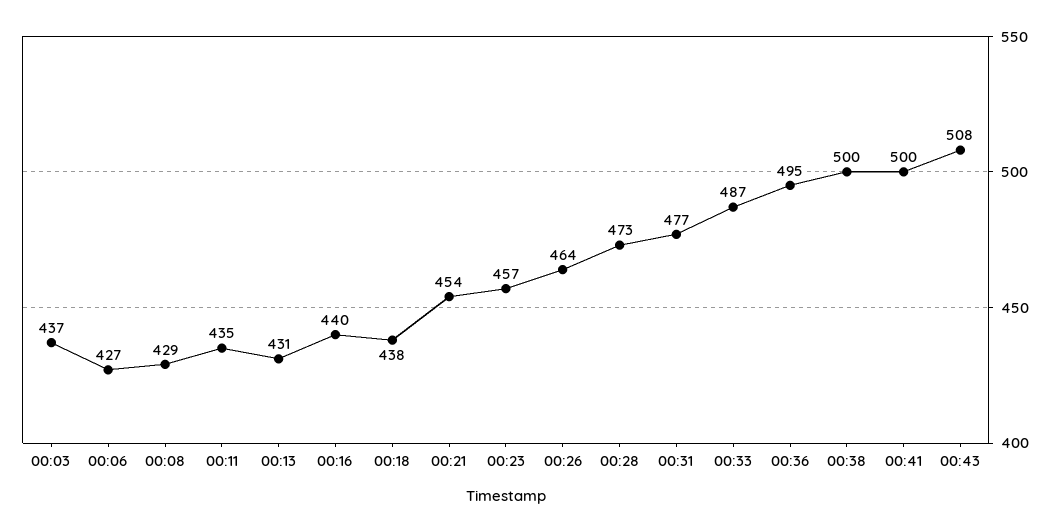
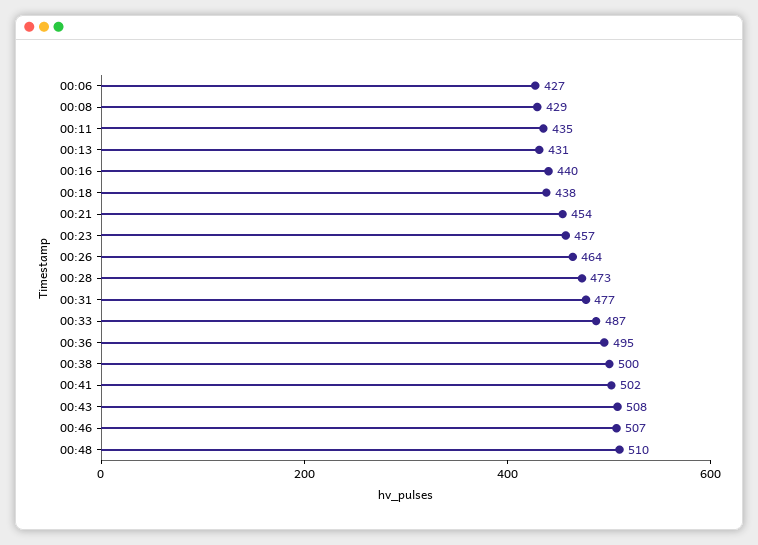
00:03: 437 -> none
00:41: 500 -> 502
00:46: none -> 507
00:48: none -> 510

